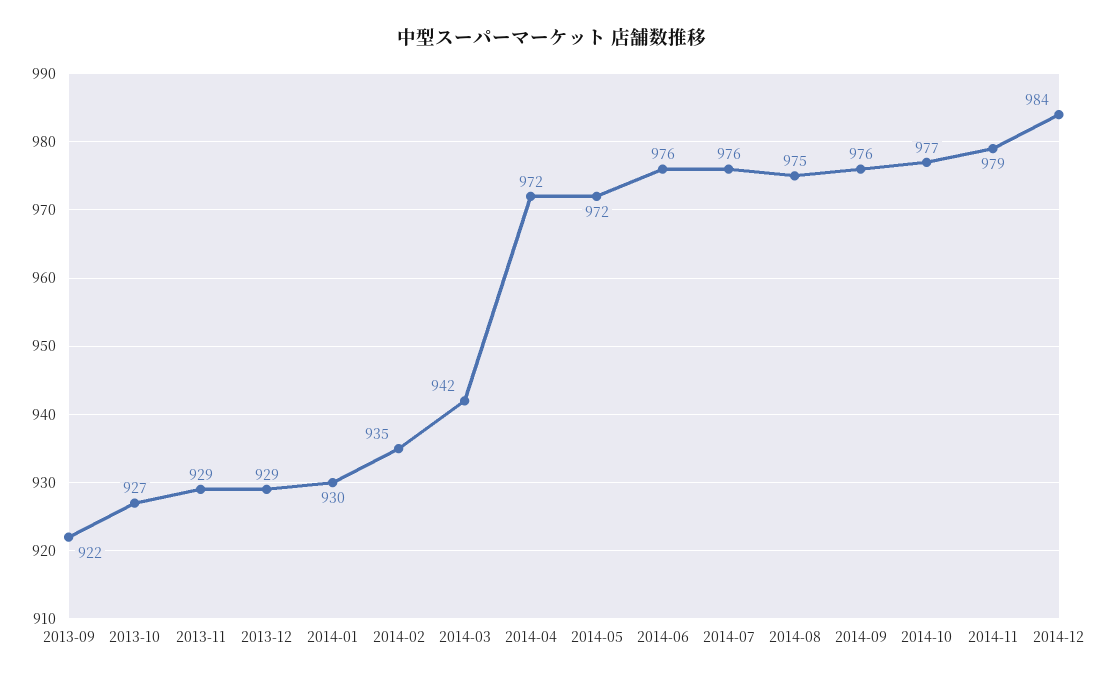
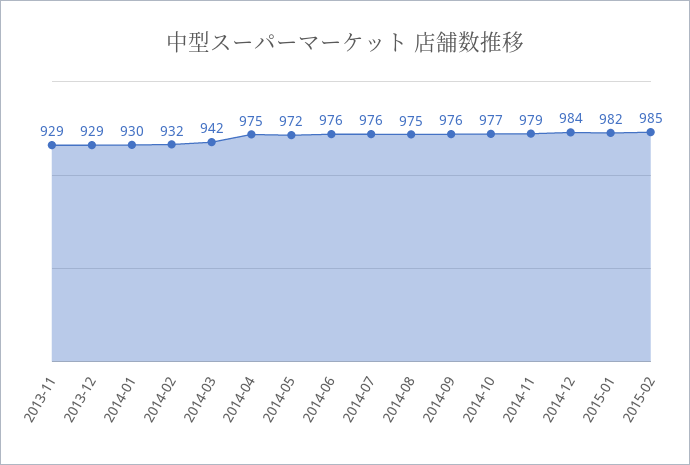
2013-09: 922 -> none
2013-10: 927 -> none
2014-02: 935 -> 932
2014-04: 972 -> 975
2015-01: none -> 982
2015-02: none -> 985

